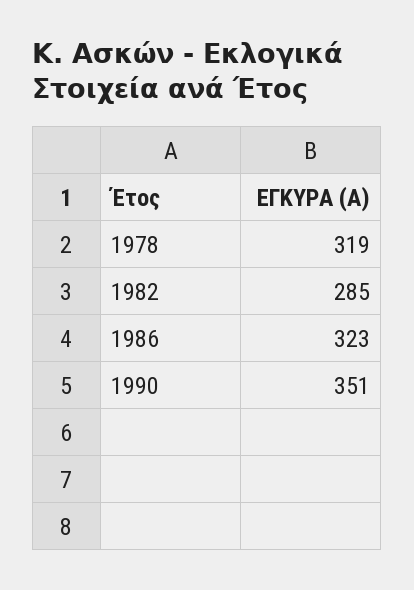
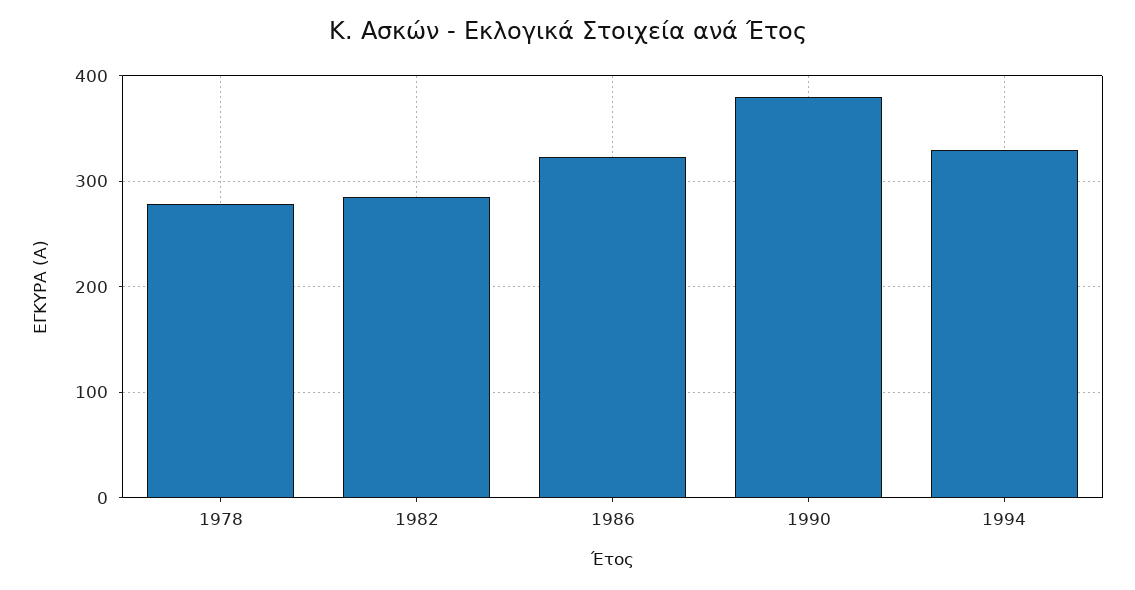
1978: 319 -> 280
1990: 351 -> 380
1994: none -> 330

